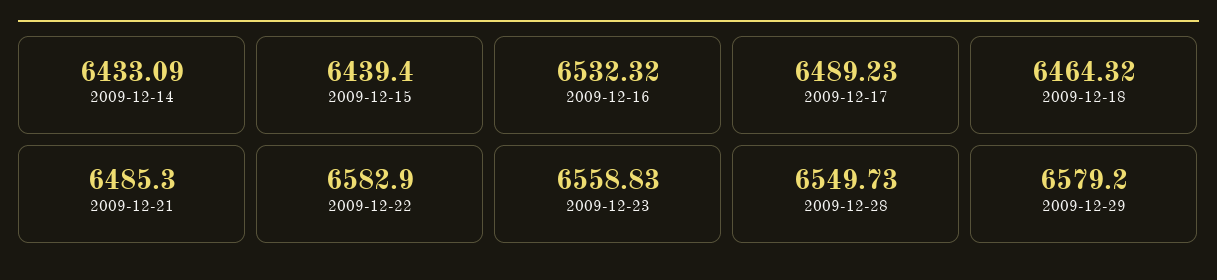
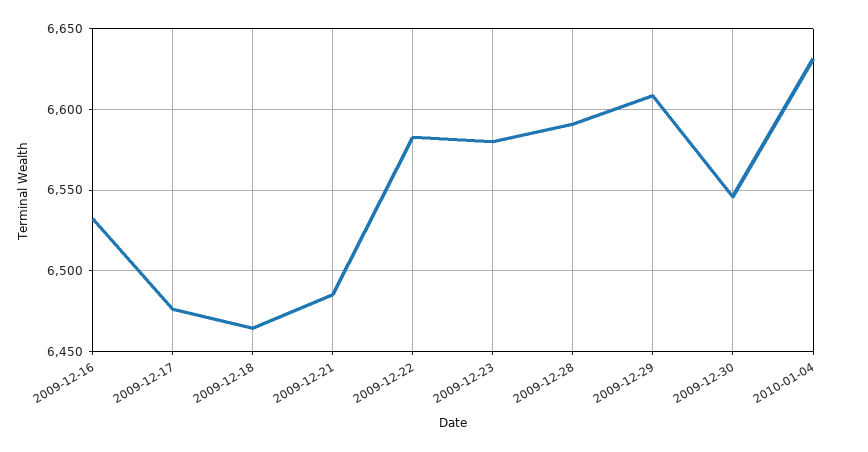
2009-12-14: 6433.09 -> none
2009-12-15: 6439.4 -> none
2009-12-17: 6489.23 -> 6475
2009-12-23: 6558.83 -> 6580
2009-12-28: 6549.73 -> 6590
2009-12-29: 6579.2 -> 6610
2009-12-30: none -> 6545
2010-01-04: none -> 6630

